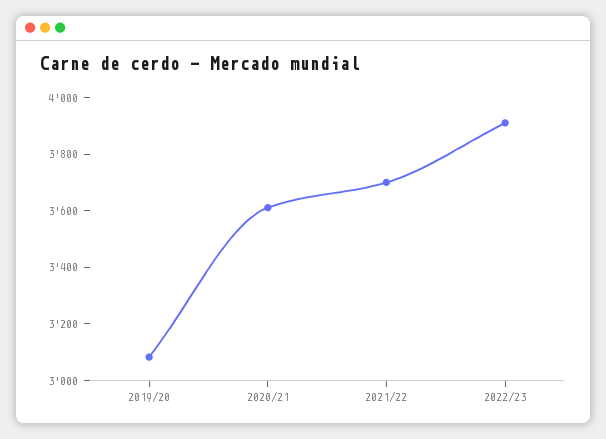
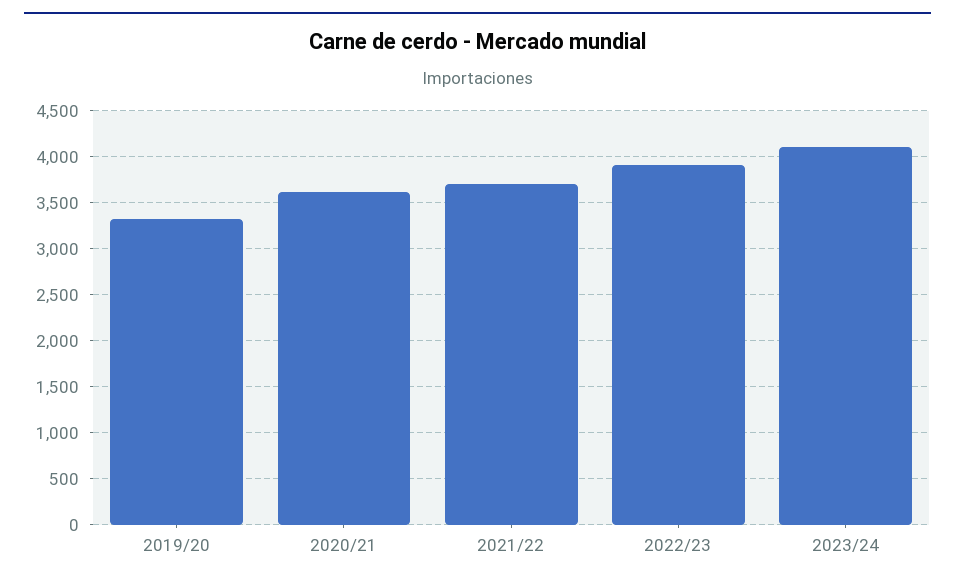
2019/20: 3100 -> 3300
2023/24: none -> 4100

